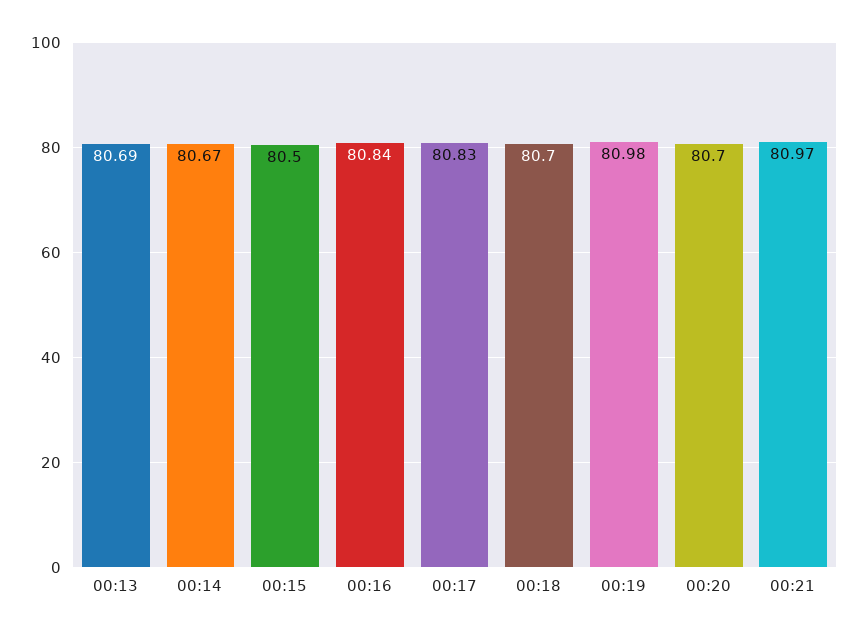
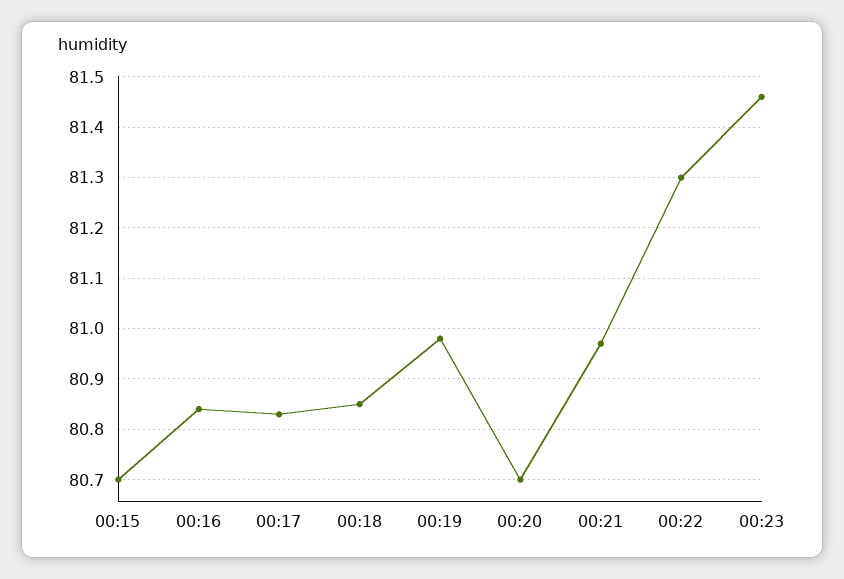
00:13: 80.69 -> none
00:14: 80.67 -> none
00:15: 80.5 -> 80.7
00:18: 80.7 -> 80.85
00:22: none -> 81.3
00:23: none -> 81.45

